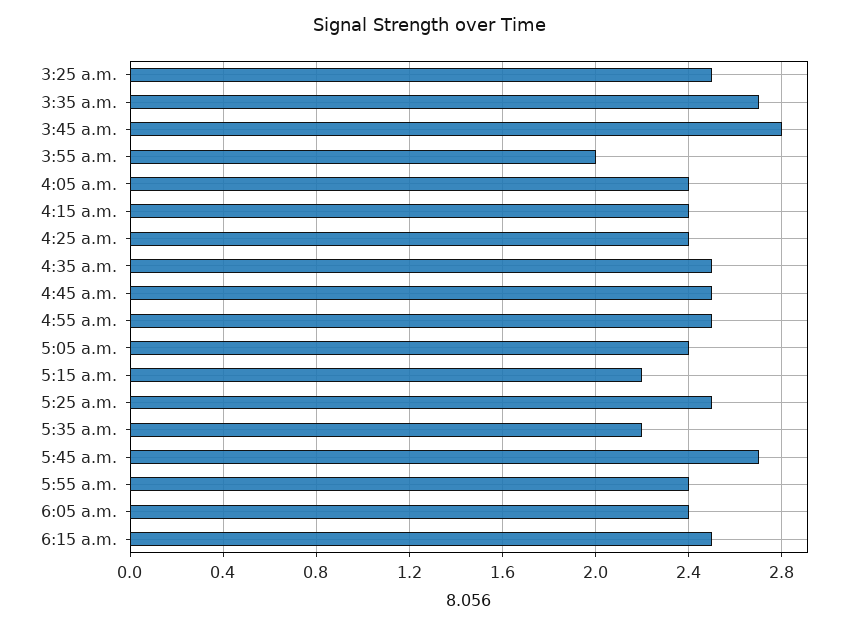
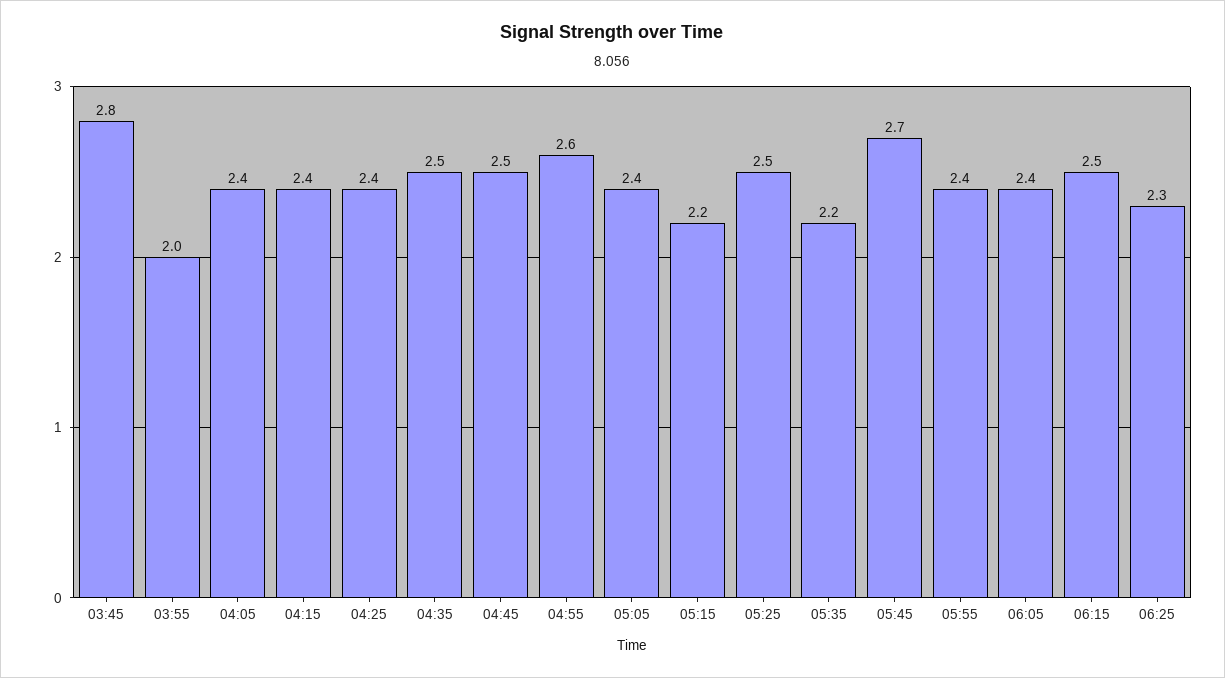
3:25 a.m.: 2.5 -> none
3:35 a.m.: 2.7 -> none
4:55 a.m.: 2.5 -> 2.6
06:25: none -> 2.3

